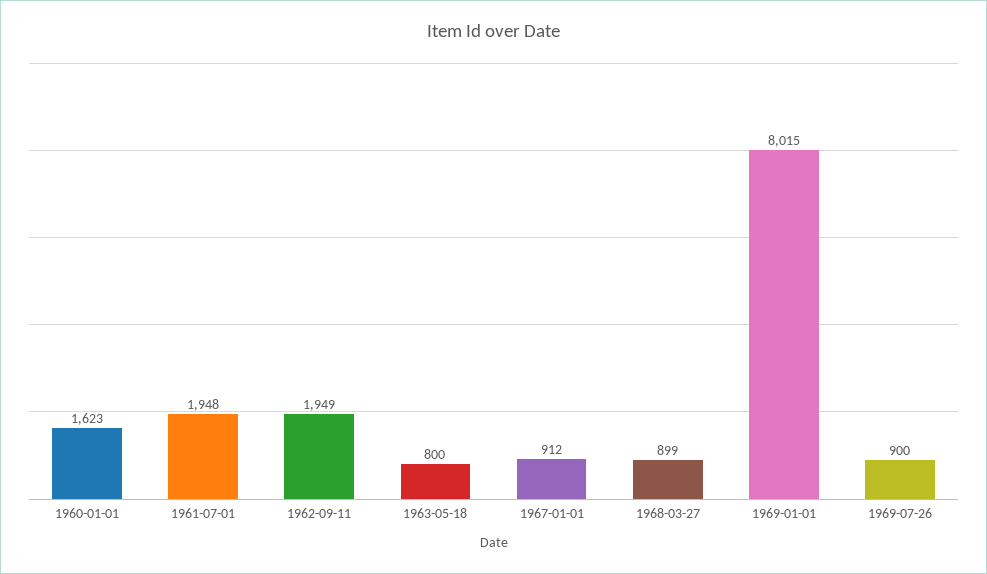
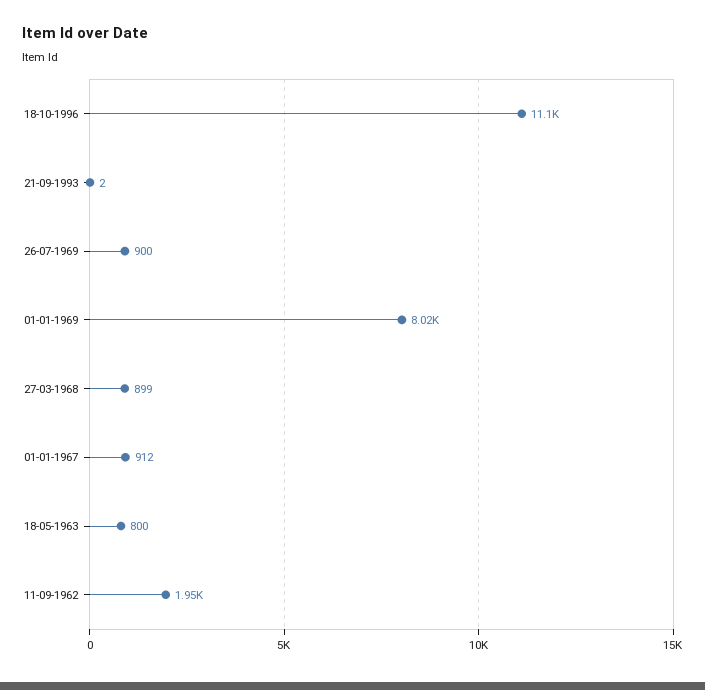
1960-01-01: 1623 -> none
1961-07-01: 1948 -> none
18-10-1996: none -> 11100
21-09-1993: none -> 2

